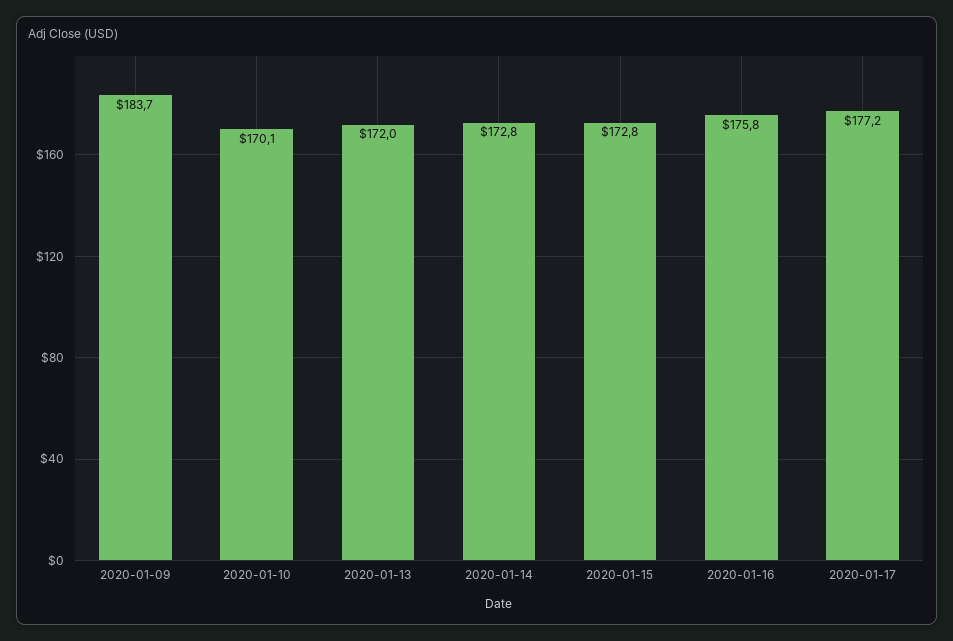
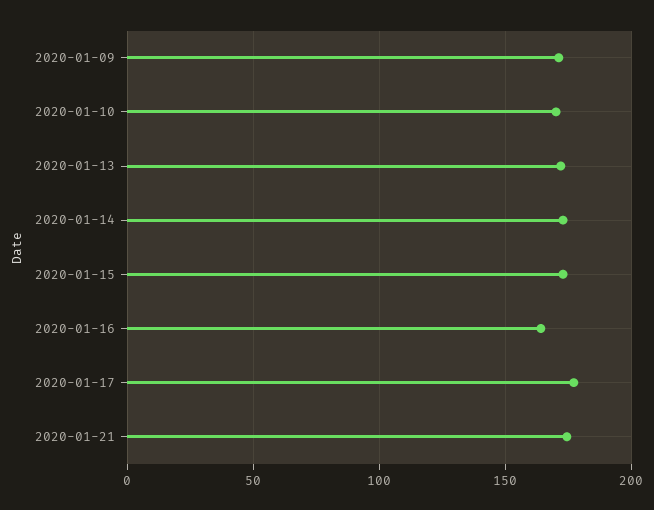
2020-01-09: 183.7 -> 170
2020-01-16: 175.8 -> 165
2020-01-21: none -> 175

